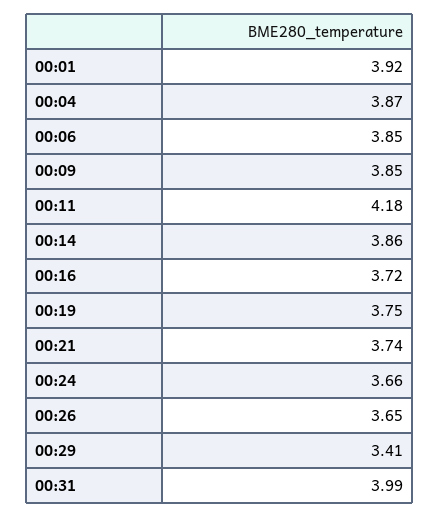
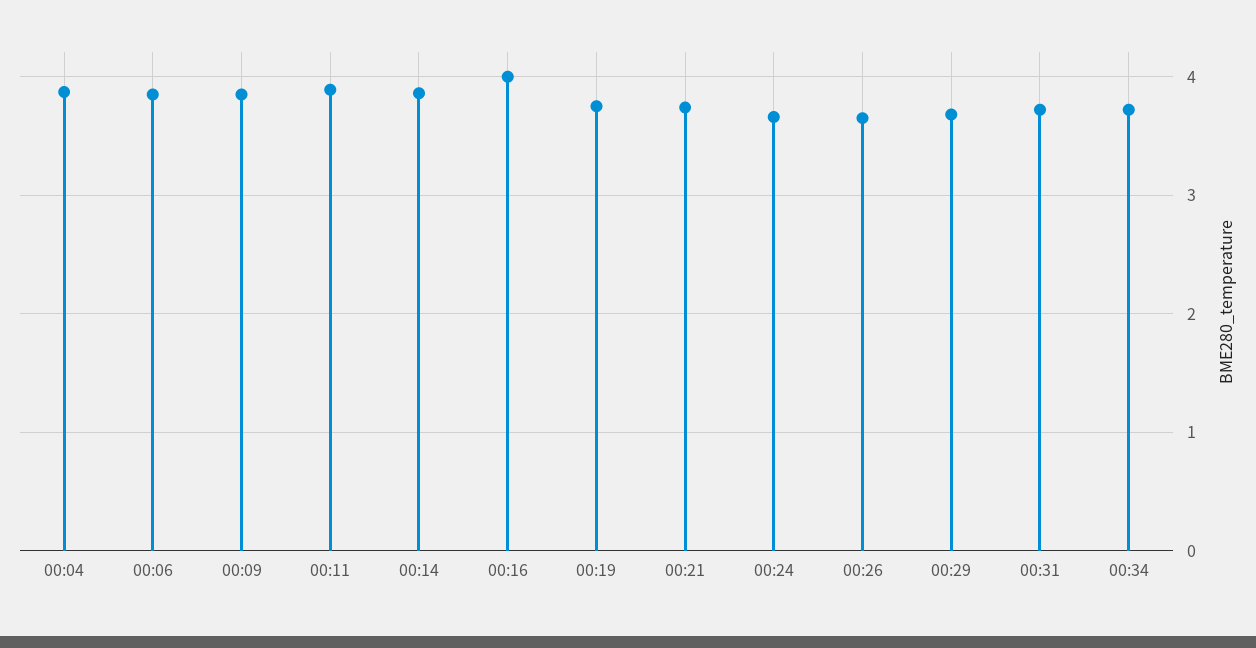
00:01: 3.92 -> none
00:11: 4.18 -> 3.9
00:16: 3.72 -> 4
00:29: 3.41 -> 3.7
00:31: 3.99 -> 3.7
00:34: none -> 3.7

